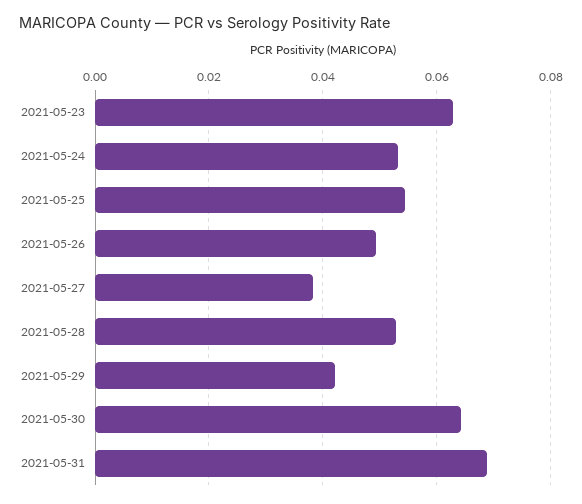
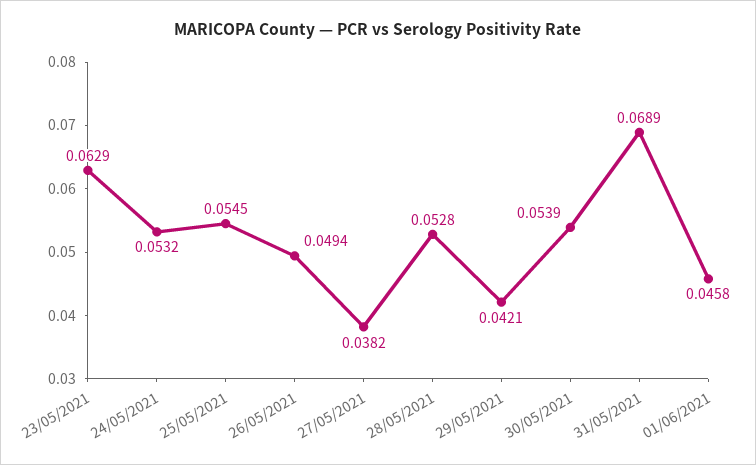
2021-05-30: 0.064 -> 0.0539
01/06/2021: none -> 0.0458

